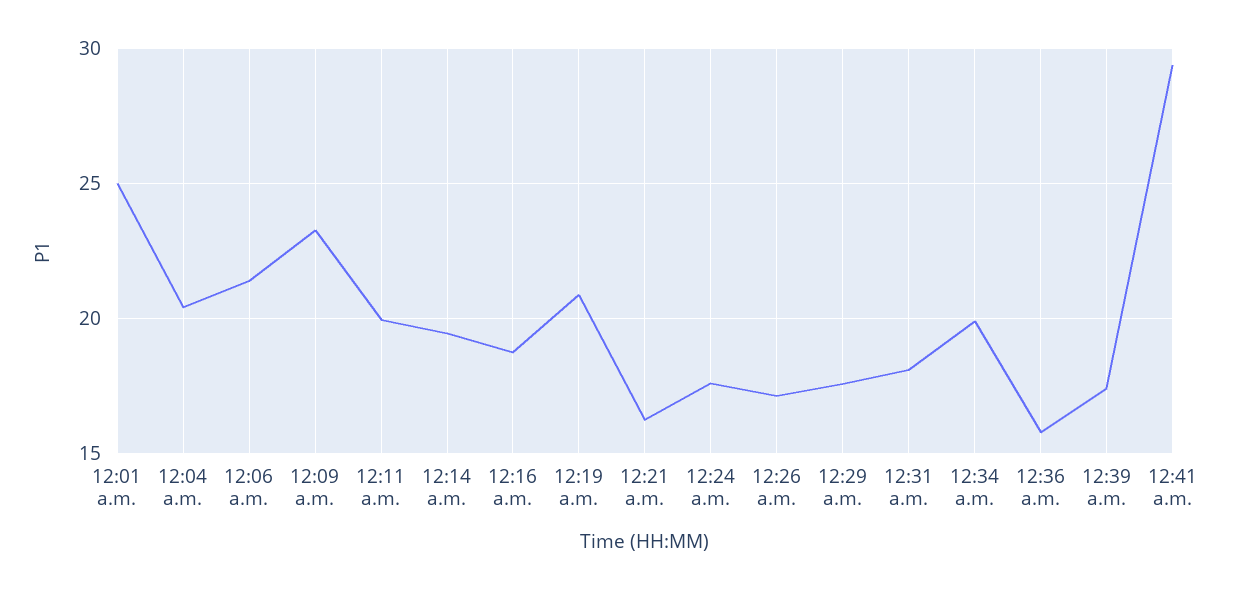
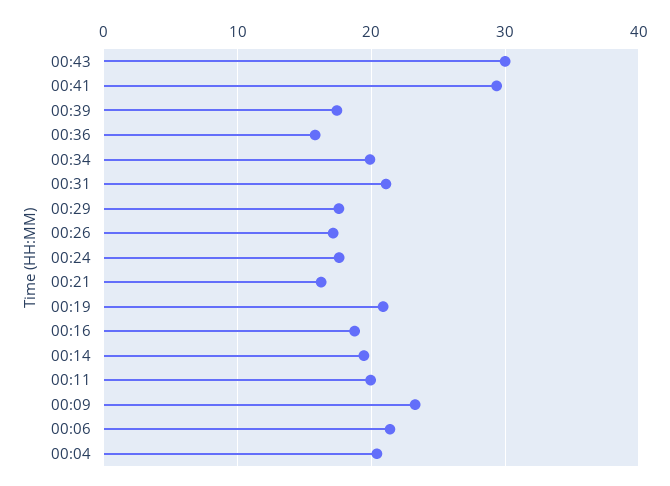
12:01 a.m.: 25 -> none
12:31 a.m.: 18 -> 21
00:43: none -> 30

